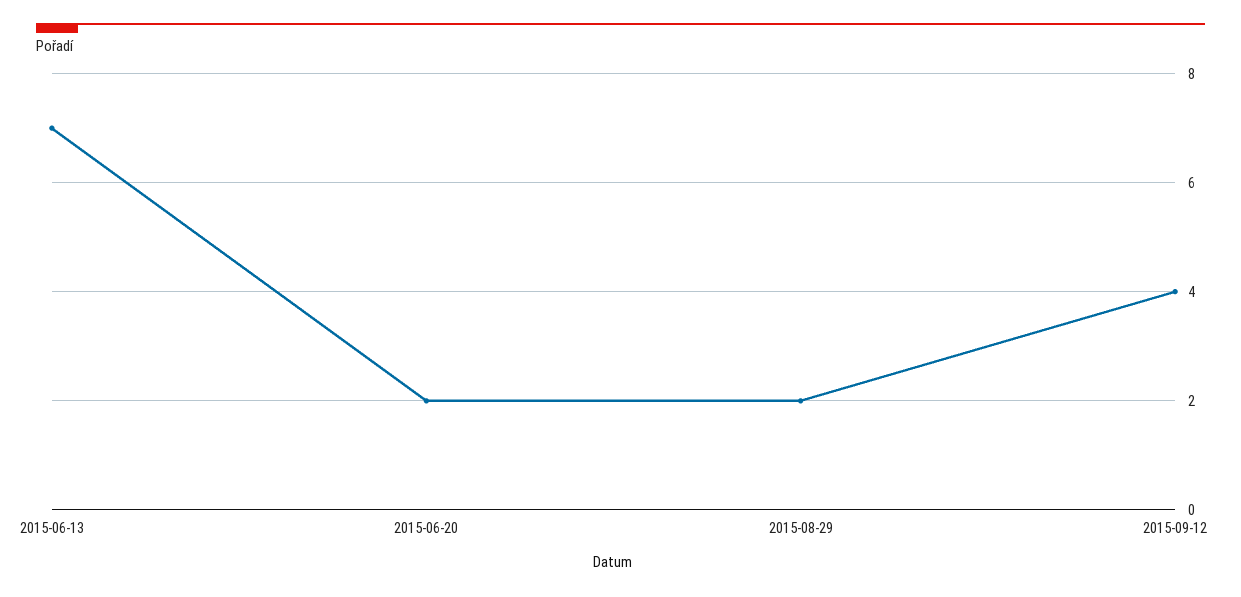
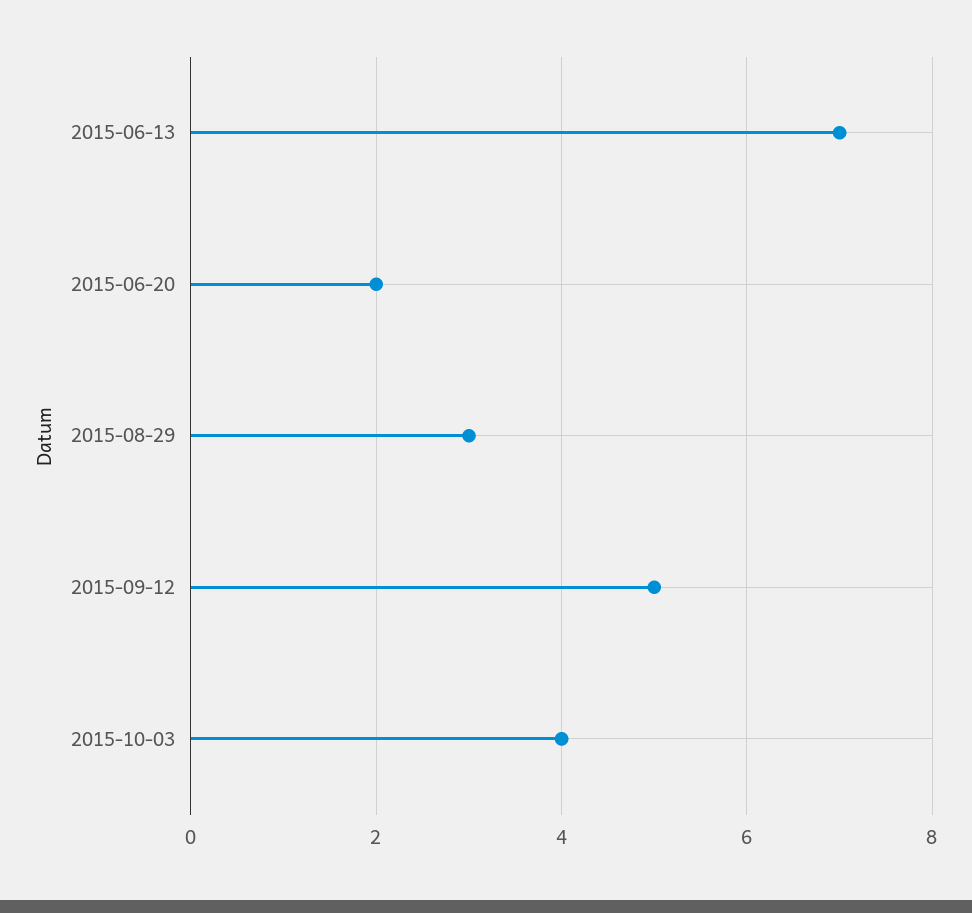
2015-08-29: 2 -> 3
2015-09-12: 4 -> 5
2015-10-03: none -> 4

